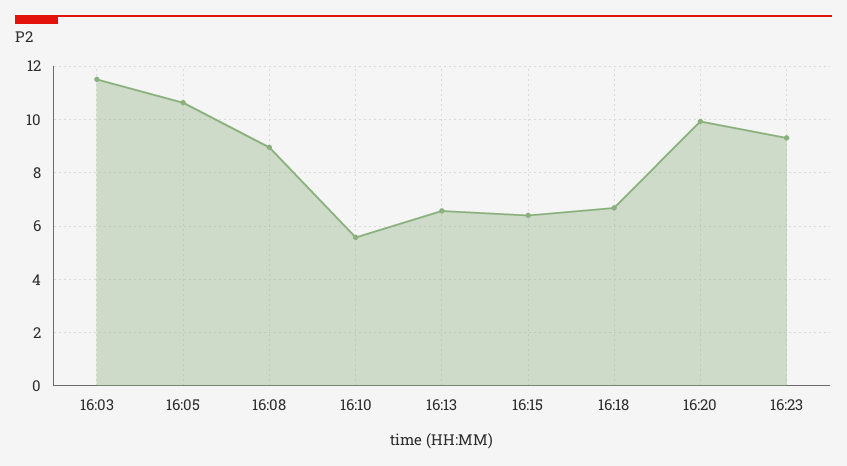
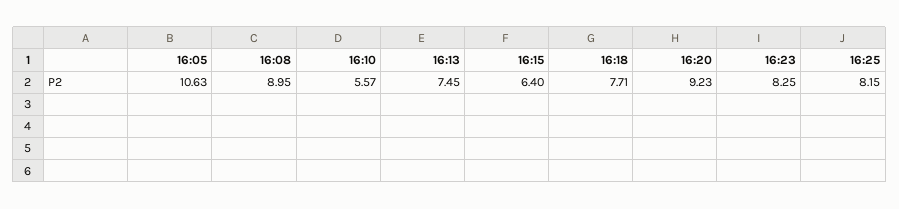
16:03: 11.5 -> none
16:13: 6.5 -> 7.45
16:18: 6.75 -> 7.71
16:20: 10 -> 9.23
16:23: 9.25 -> 8.25
16:25: none -> 8.15

